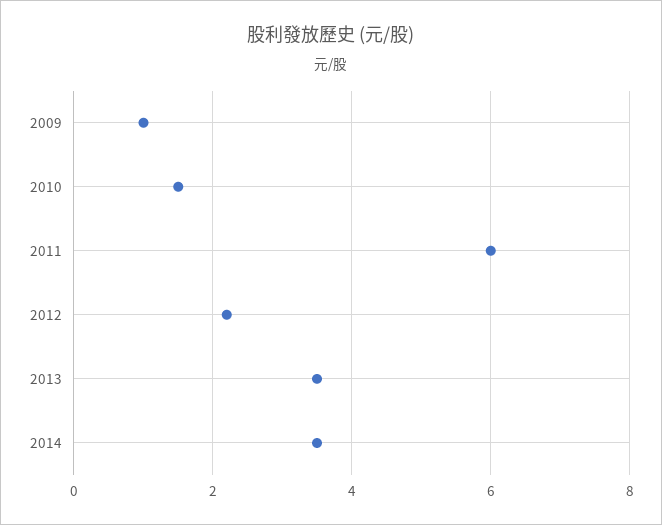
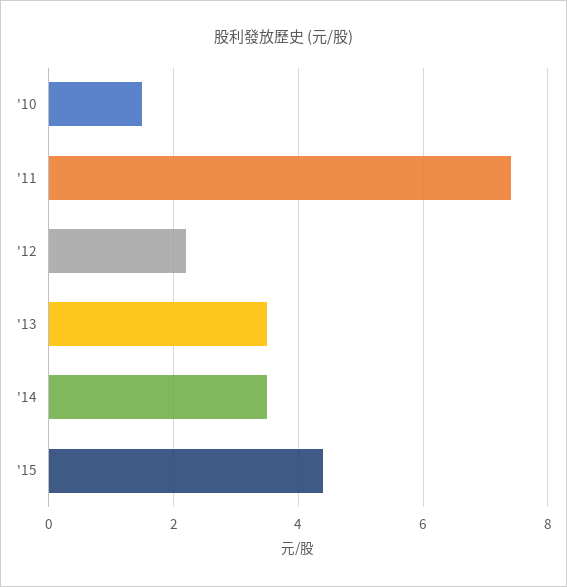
2009: 1 -> none
2011: 6 -> 7.4
'15: none -> 4.4

